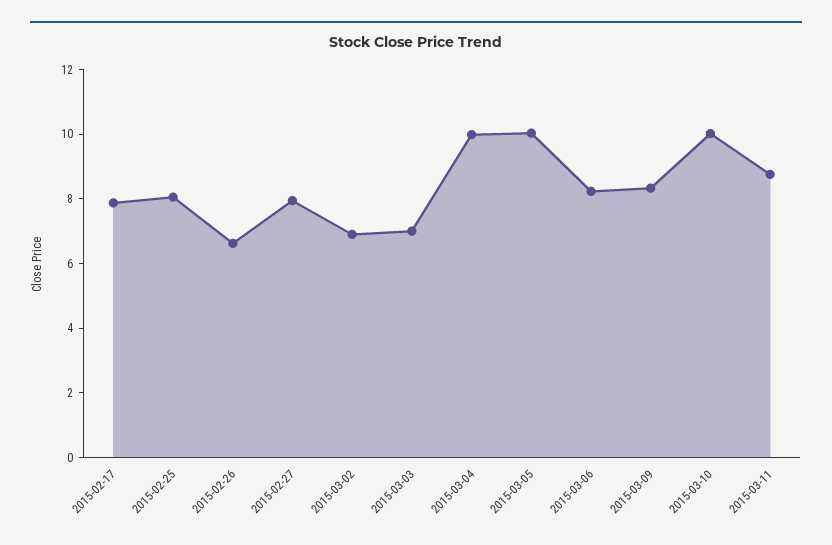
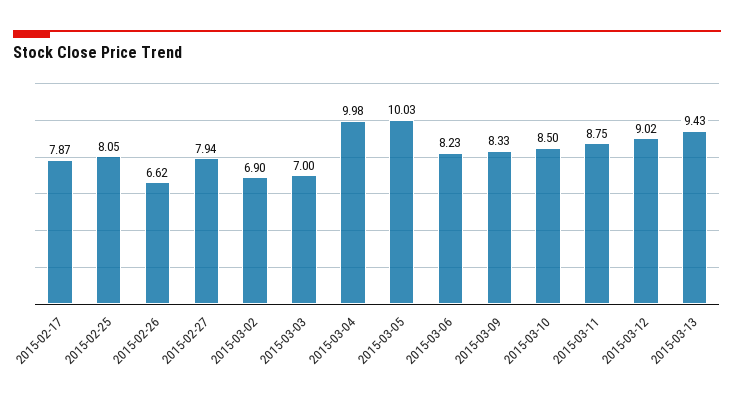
2015-03-10: 10 -> 8.5
2015-03-12: none -> 9.02
2015-03-13: none -> 9.43

